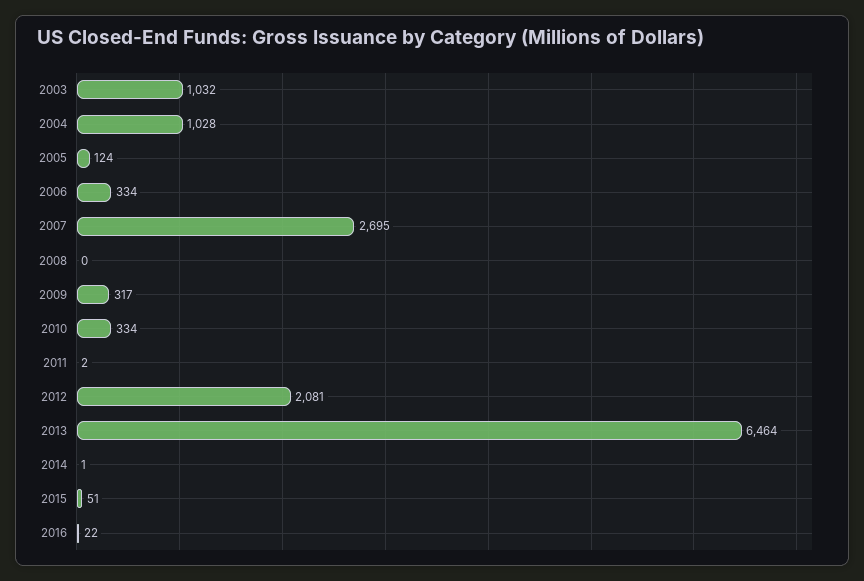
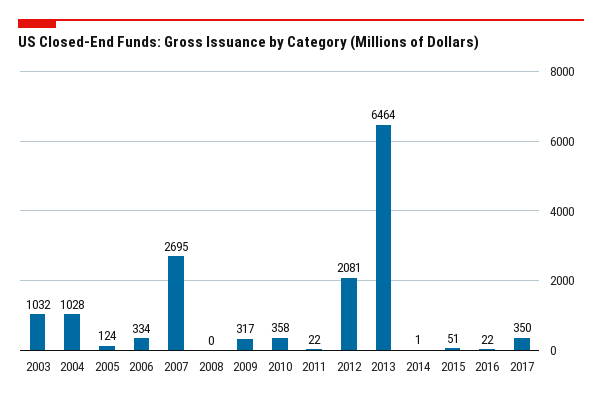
2010: 334 -> 358
2011: 2 -> 22
2017: none -> 350

